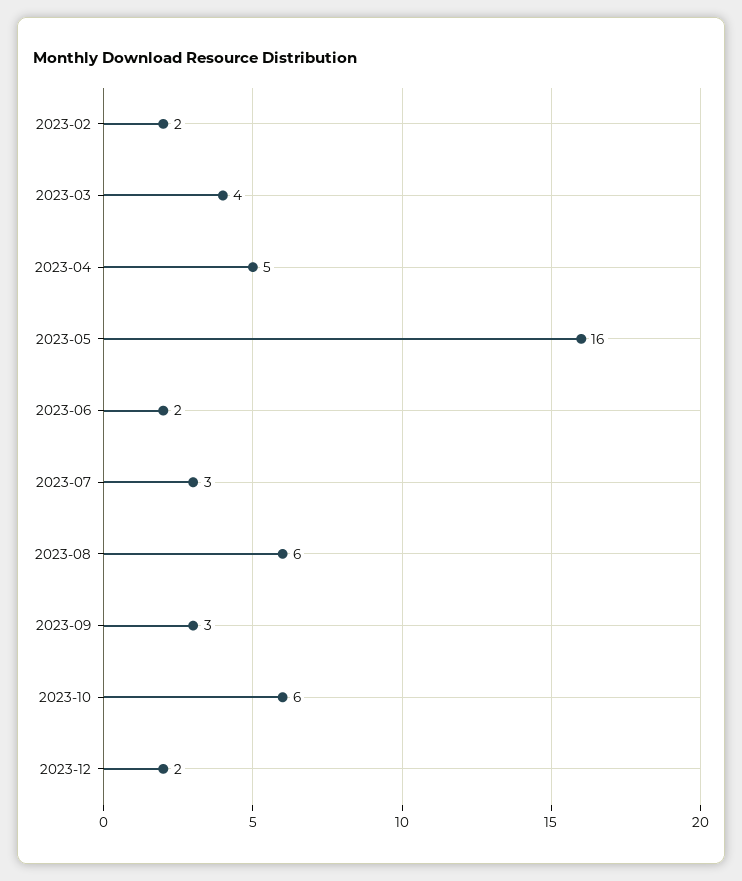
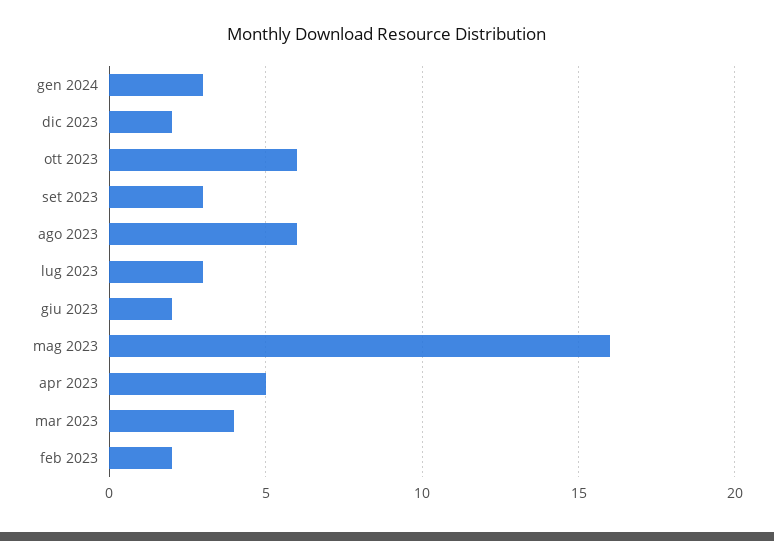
gen 2024: none -> 3

